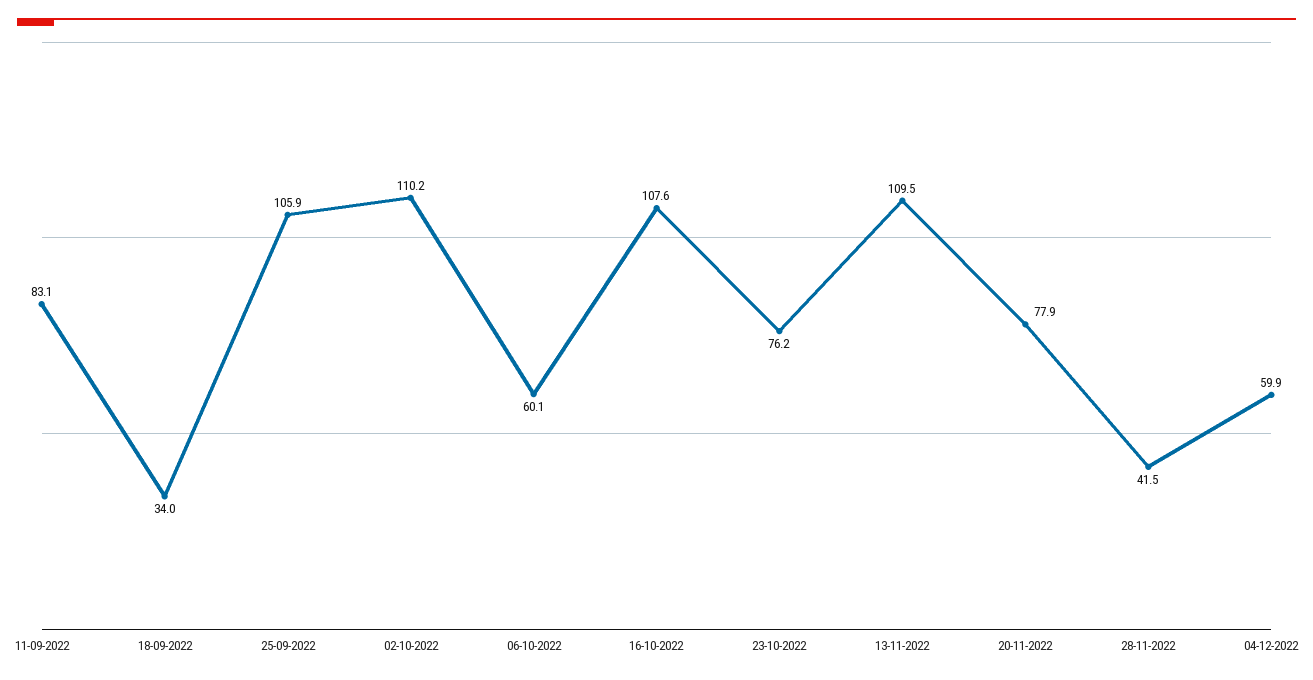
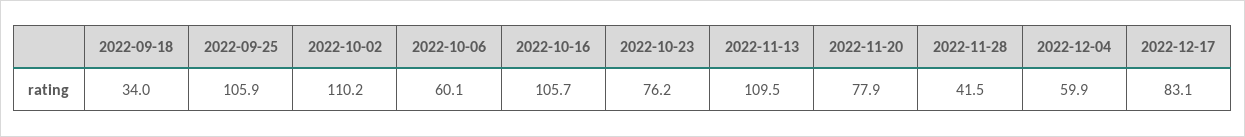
11-09-2022: 83.1 -> none
16-10-2022: 107.6 -> 105.7
2022-12-17: none -> 83.1

